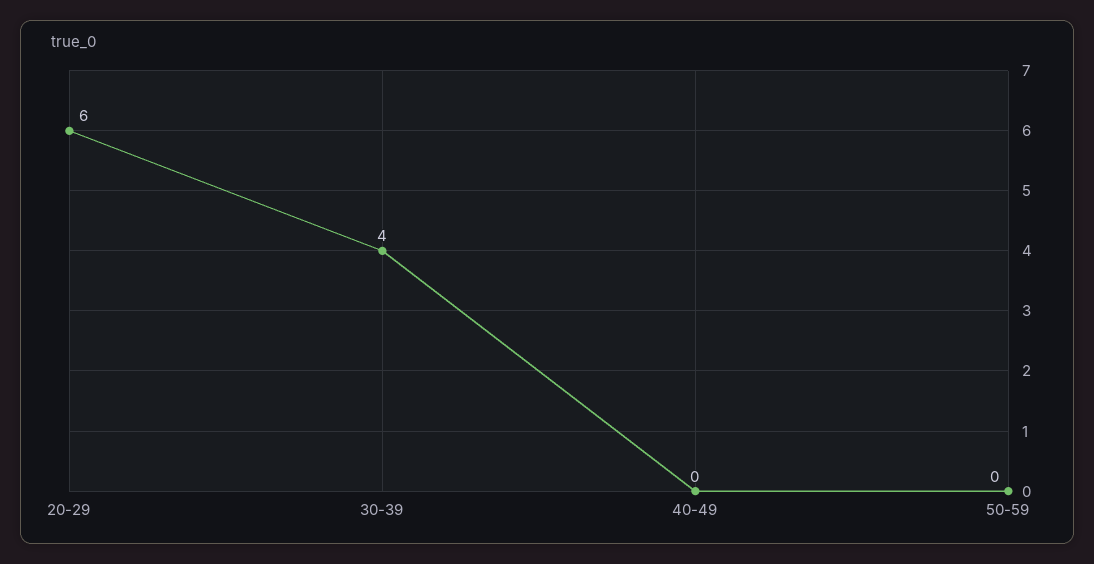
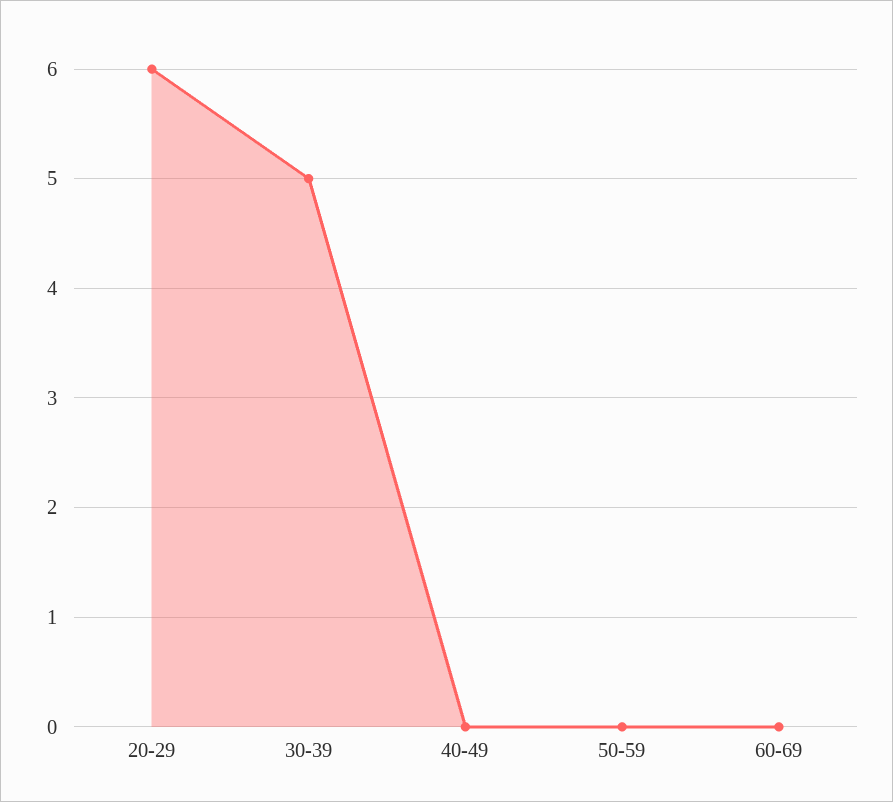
30-39: 4 -> 5
60-69: none -> 0

